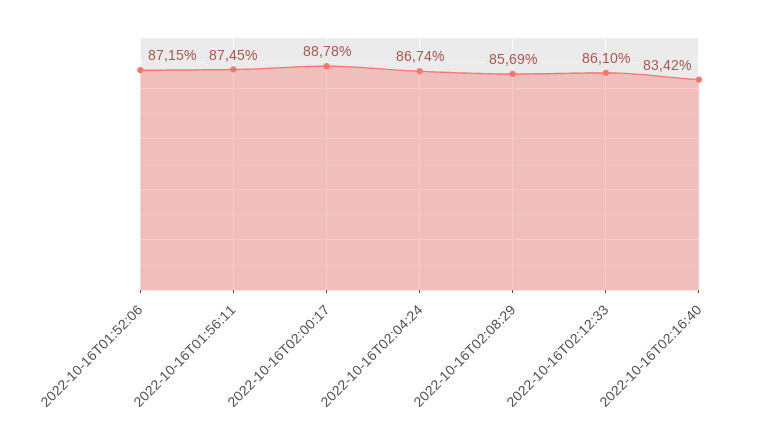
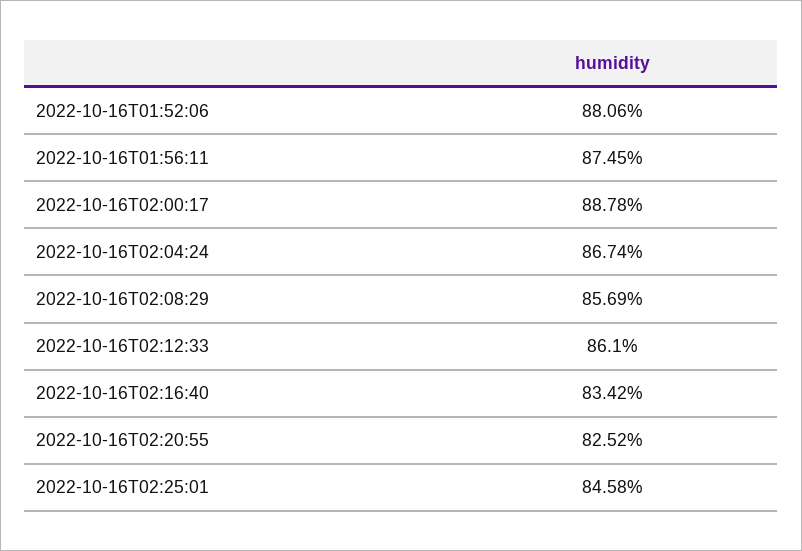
2022-10-16T01:52:06: 87.15 -> 88.06
2022-10-16T02:20:55: none -> 82.52
2022-10-16T02:25:01: none -> 84.58

